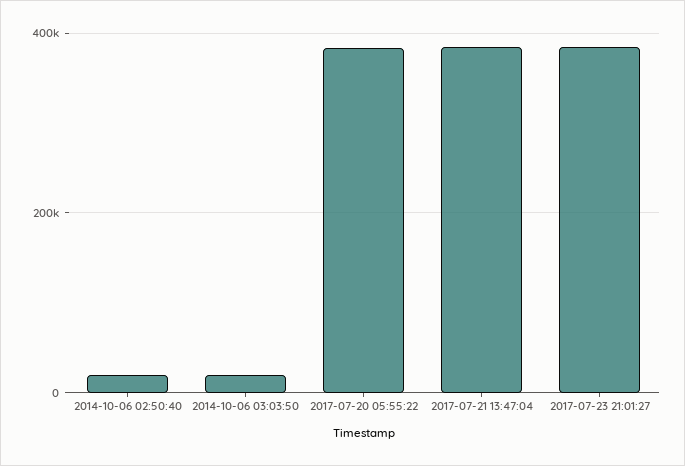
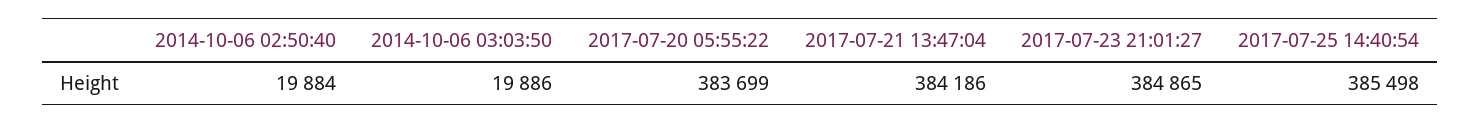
2017-07-25 14:40:54: none -> 385498

